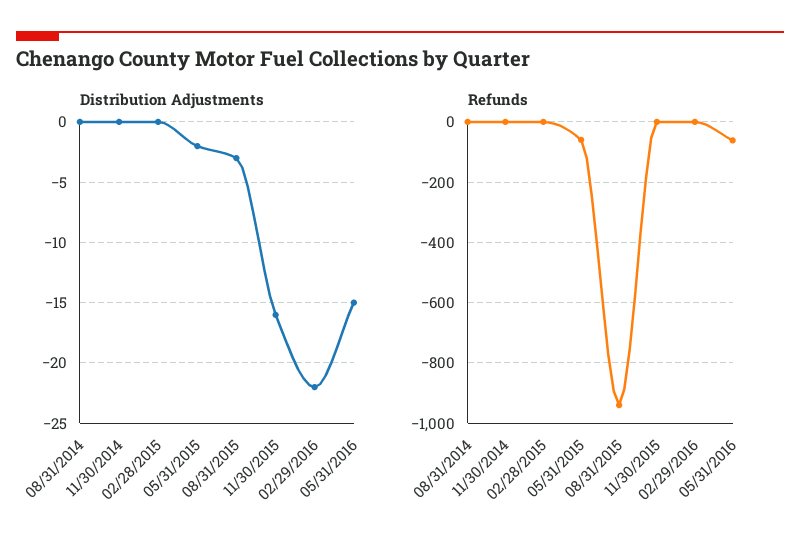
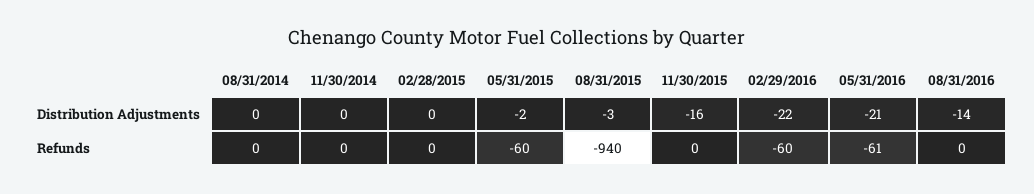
Distribution Adjustments, 05/31/2016: -15 -> -21
Refunds, 02/29/2016: 0 -> -60
Distribution Adjustments, 08/31/2016: none -> -14
Refunds, 08/31/2016: none -> 0

